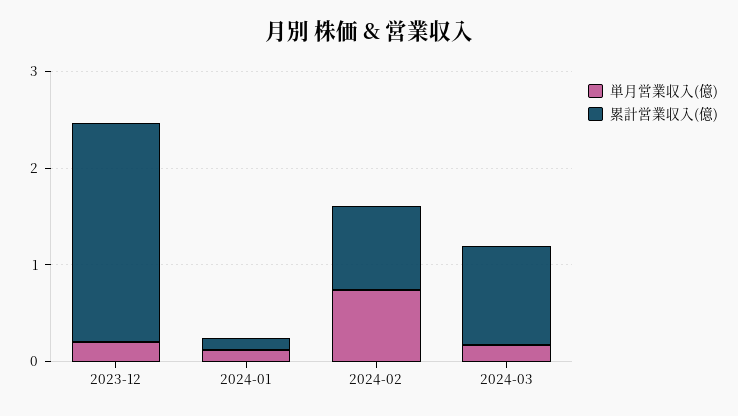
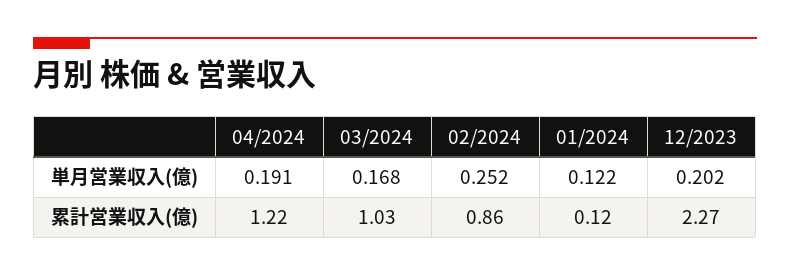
単月営業収入(億), 2024-02: 0.8 -> 0.252
単月営業収入(億), 04/2024: none -> 0.191
累計営業収入(億), 04/2024: none -> 1.22

